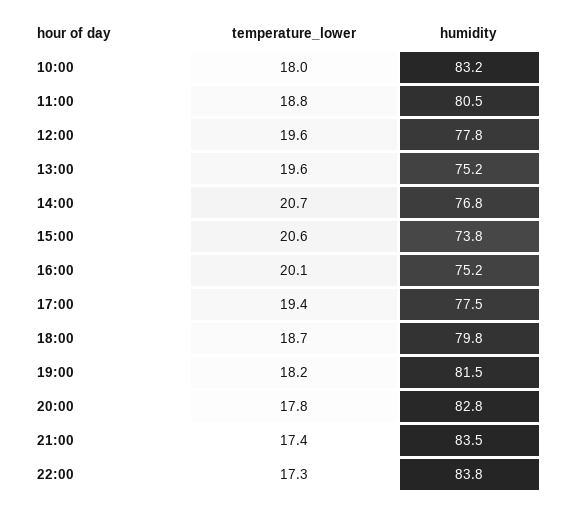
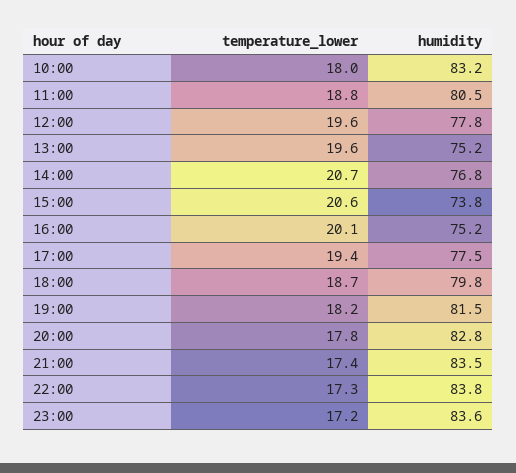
temperature_lower, 23:00: none -> 17.2
humidity, 23:00: none -> 83.6

